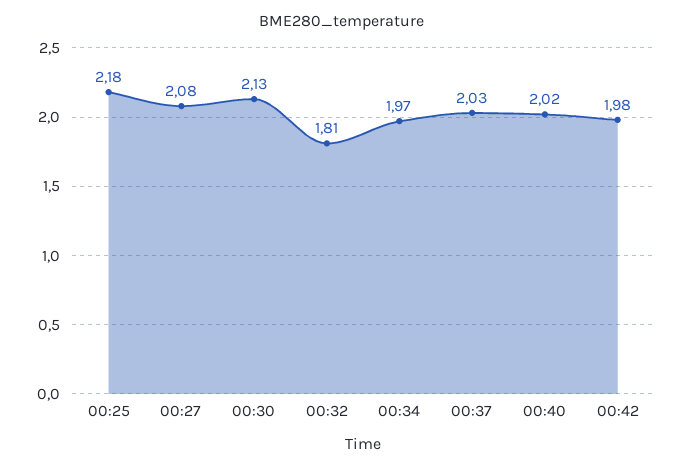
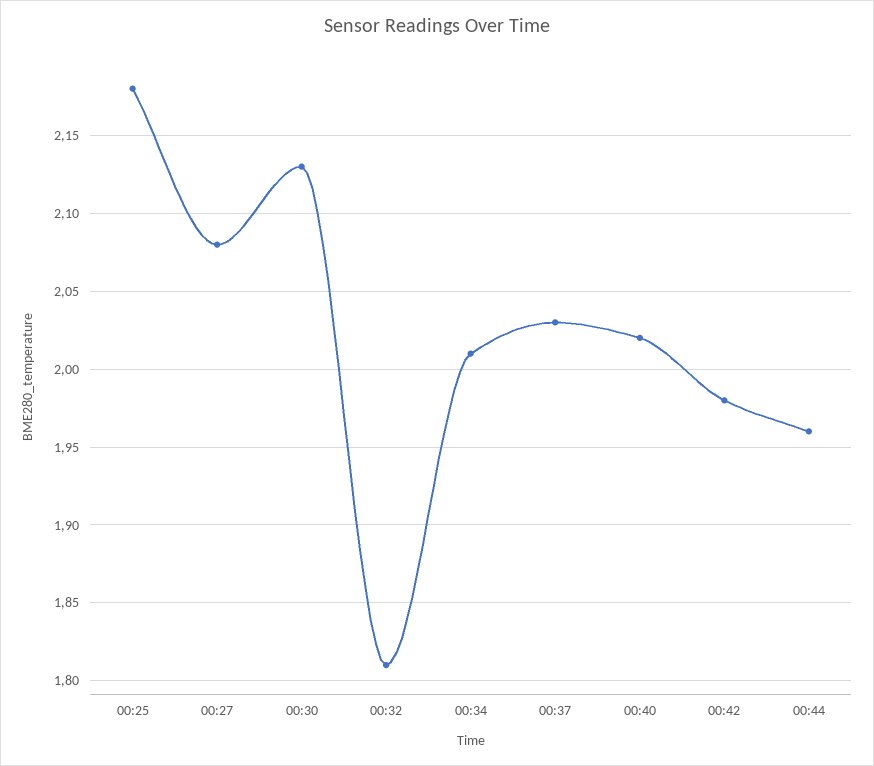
00:34: 1.97 -> 2.01
00:44: none -> 1.96

